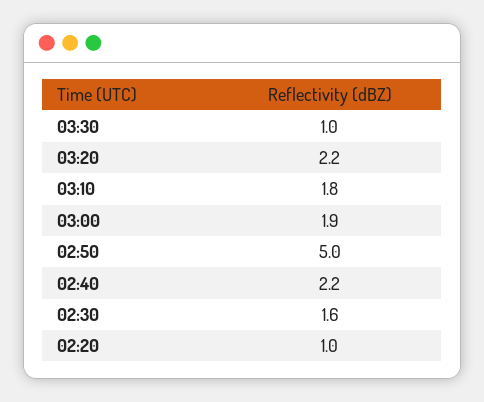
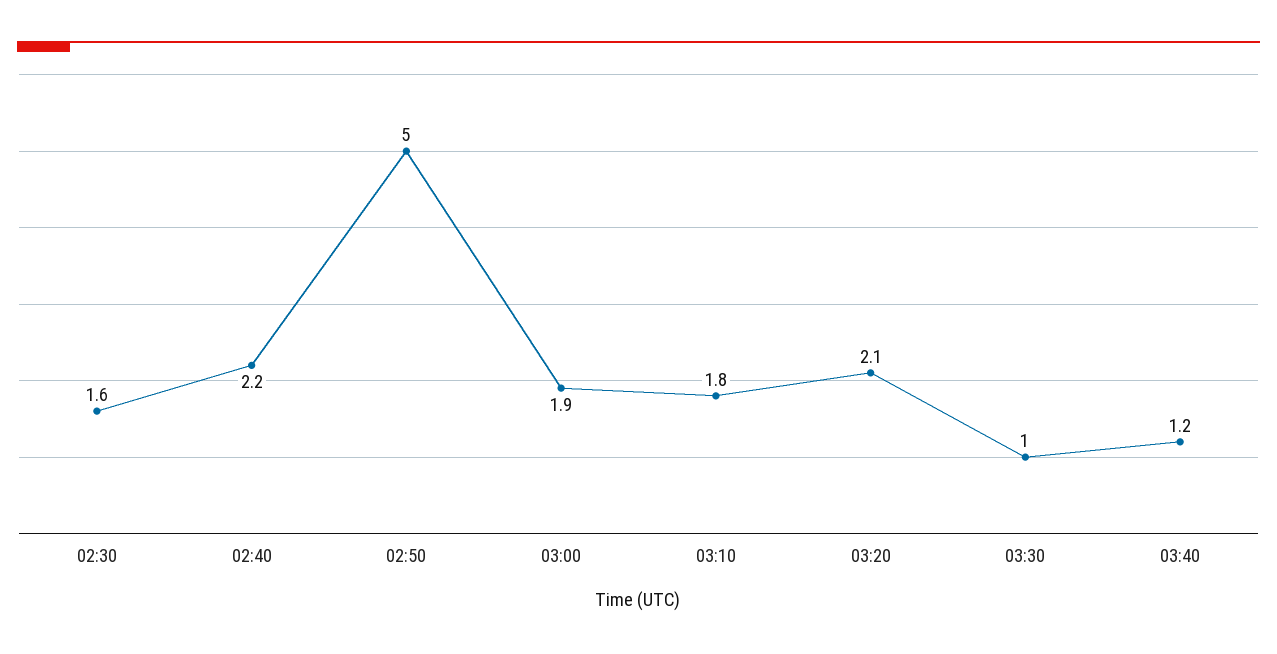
03:20: 2.2 -> 2.1
02:20: 1 -> none
03:40: none -> 1.2

